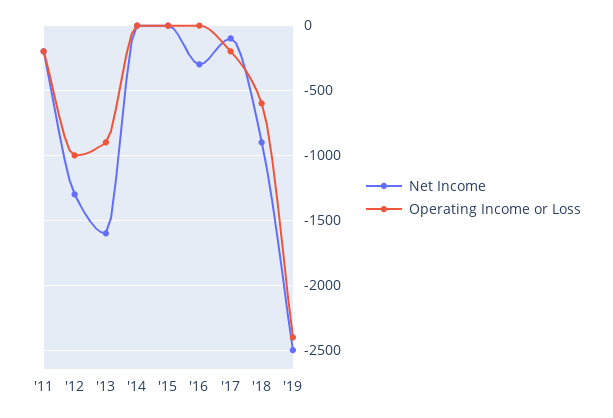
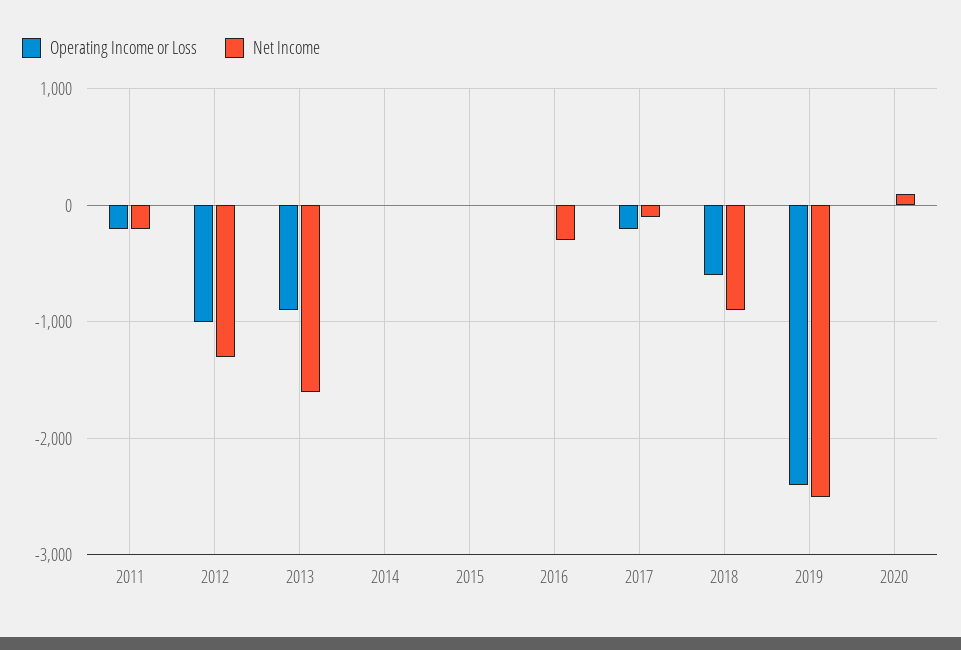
Operating Income or Loss, 2020: none -> 0
Net Income, 2020: none -> 100

